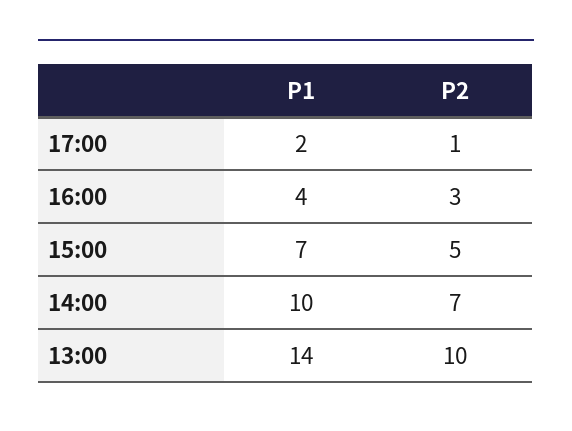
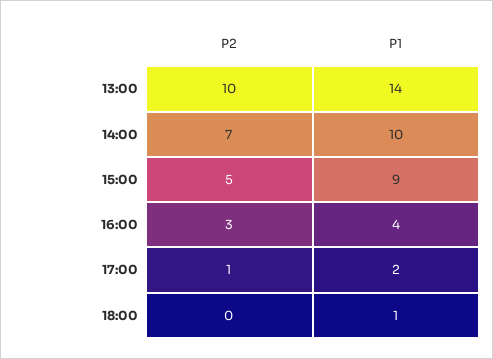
P1, 15:00: 7 -> 9
P2, 18:00: none -> 0
P1, 18:00: none -> 1

